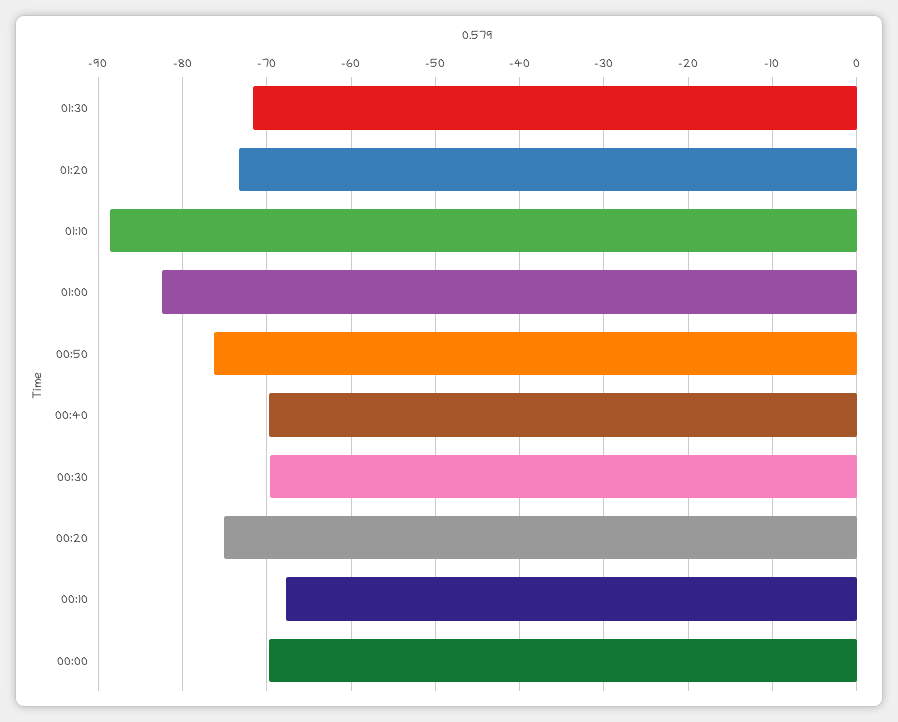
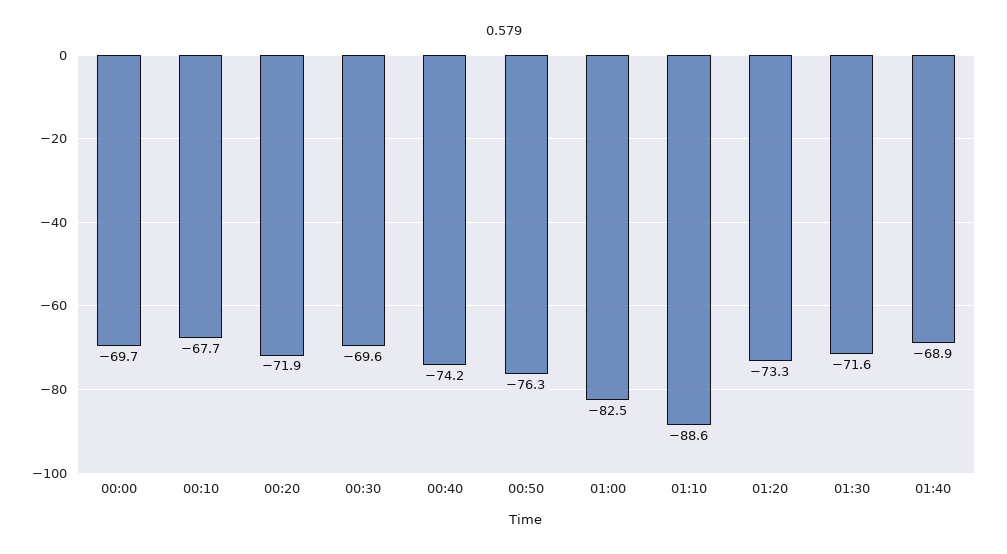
00:40: -70 -> -74.2
00:20: -75 -> -71.9
01:40: none -> -68.9

